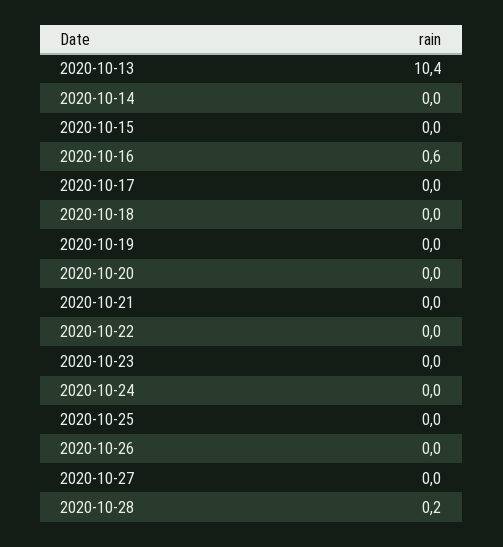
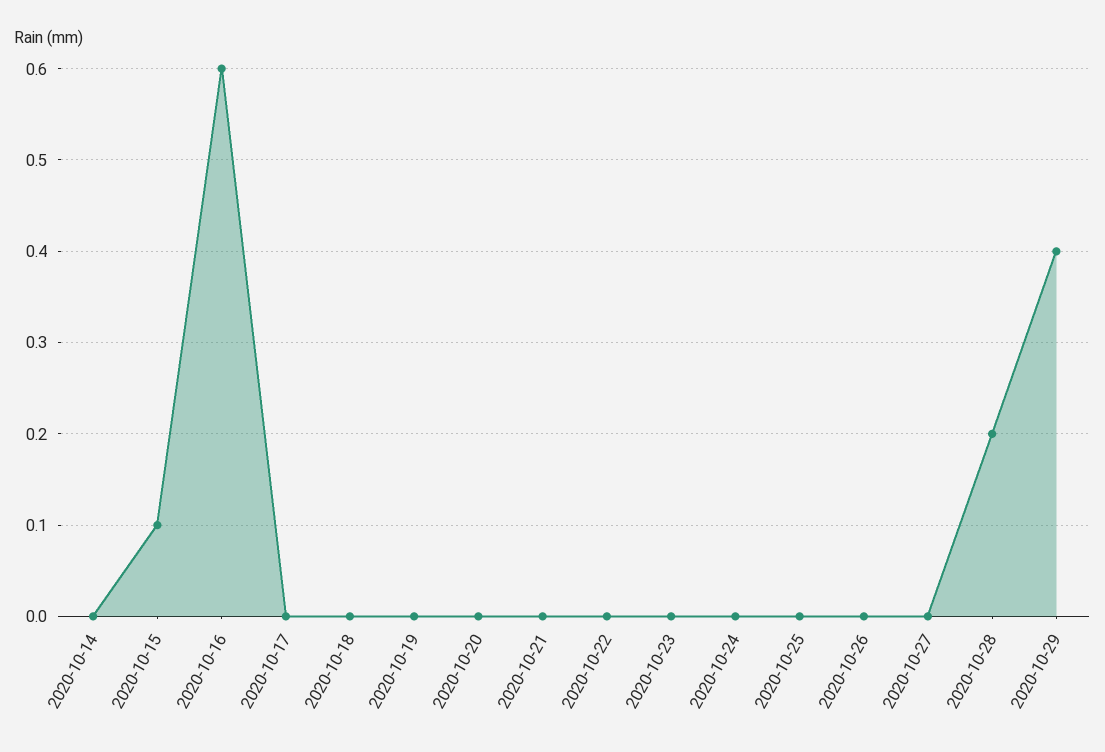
2020-10-13: 10.4 -> none
2020-10-15: 0 -> 0.1
2020-10-29: none -> 0.4

